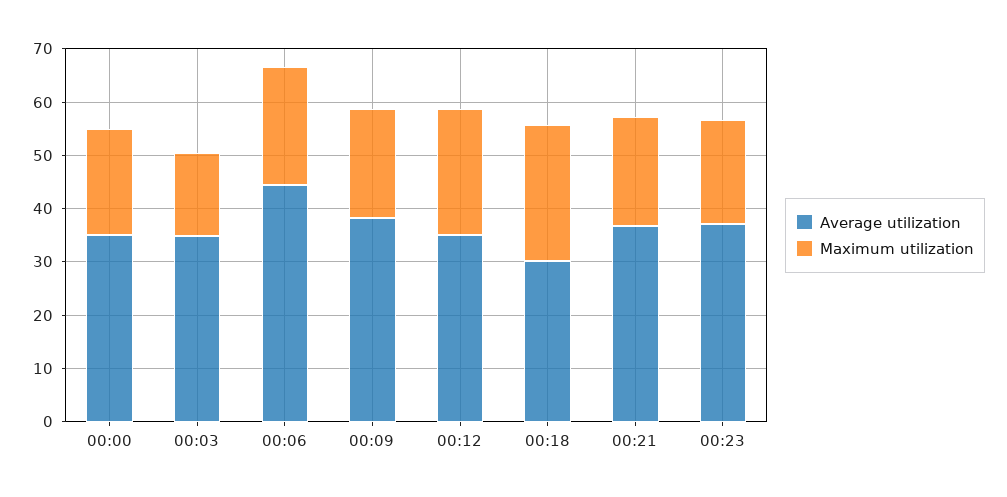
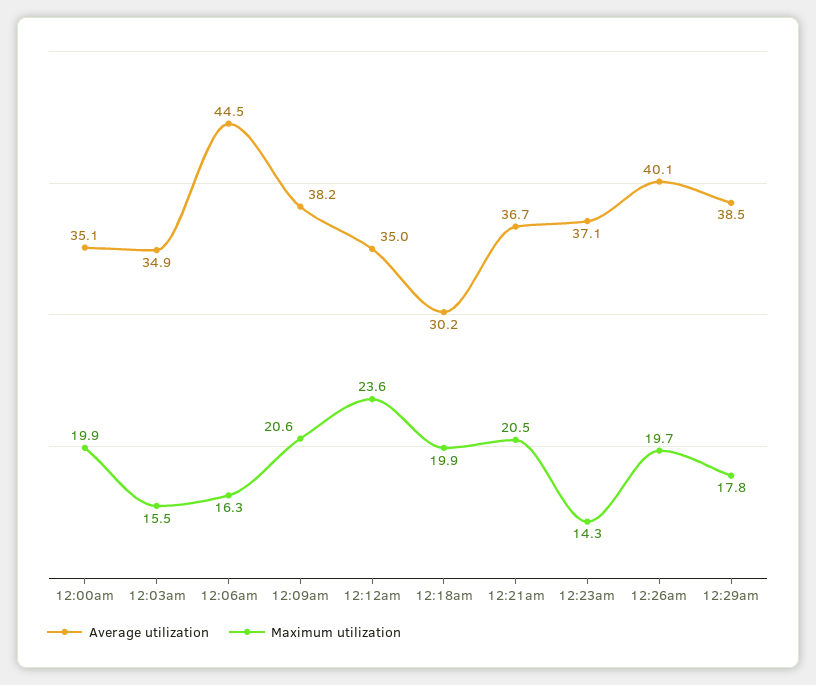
Maximum utilization, 00:06: 22 -> 16.3
Maximum utilization, 00:18: 26 -> 19.9
Maximum utilization, 00:23: 20 -> 14.3
Average utilization, 12:26am: none -> 40.1
Maximum utilization, 12:26am: none -> 19.7
Average utilization, 12:29am: none -> 38.5
Maximum utilization, 12:29am: none -> 17.8

